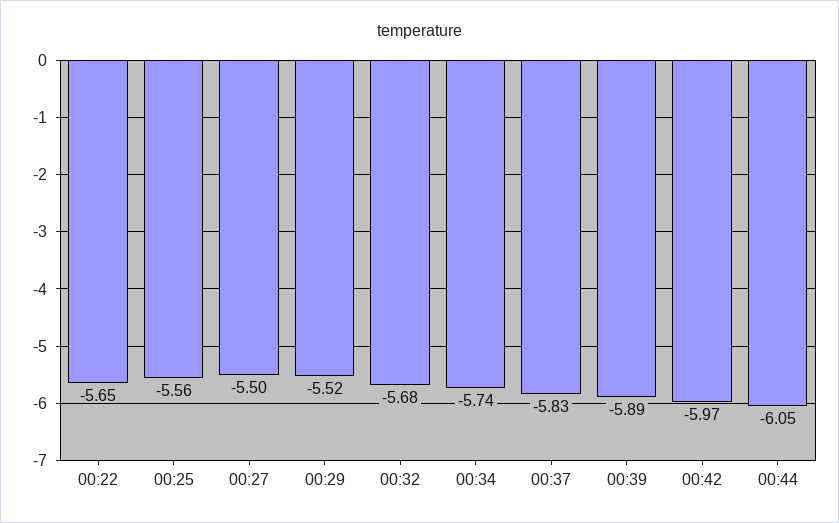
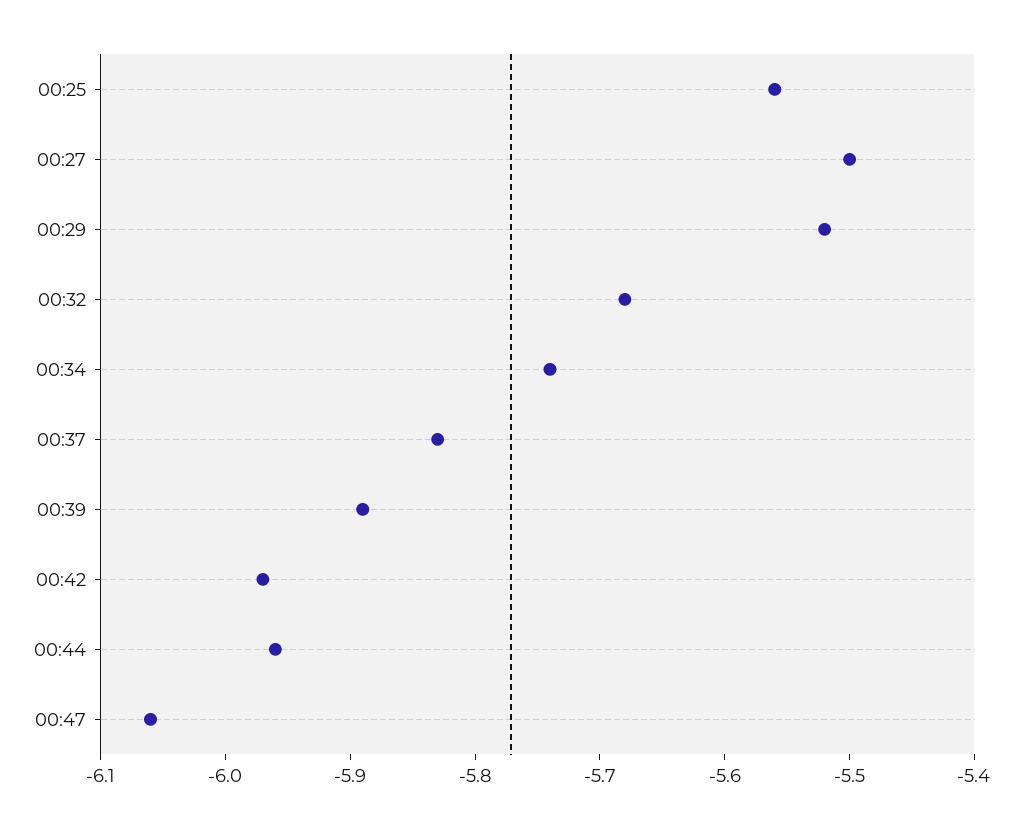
00:22: -5.65 -> none
00:44: -6.05 -> -5.96
00:47: none -> -6.06

